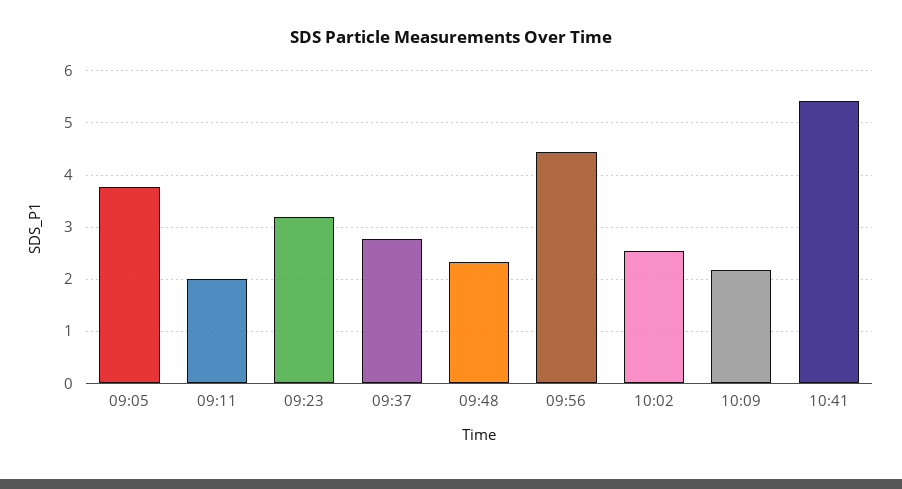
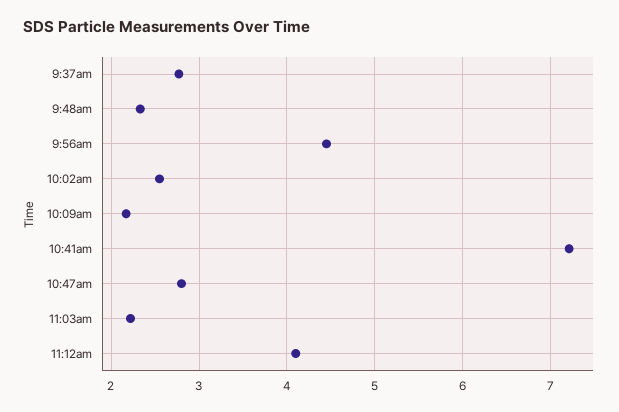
09:05: 3.8 -> none
09:11: 2 -> none
09:23: 3.2 -> none
10:41: 5.4 -> 7.2
10:47am: none -> 2.8
11:03am: none -> 2.2
11:12am: none -> 4.1

